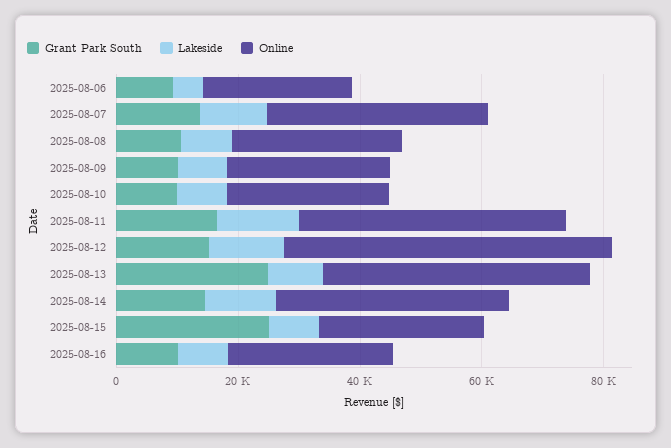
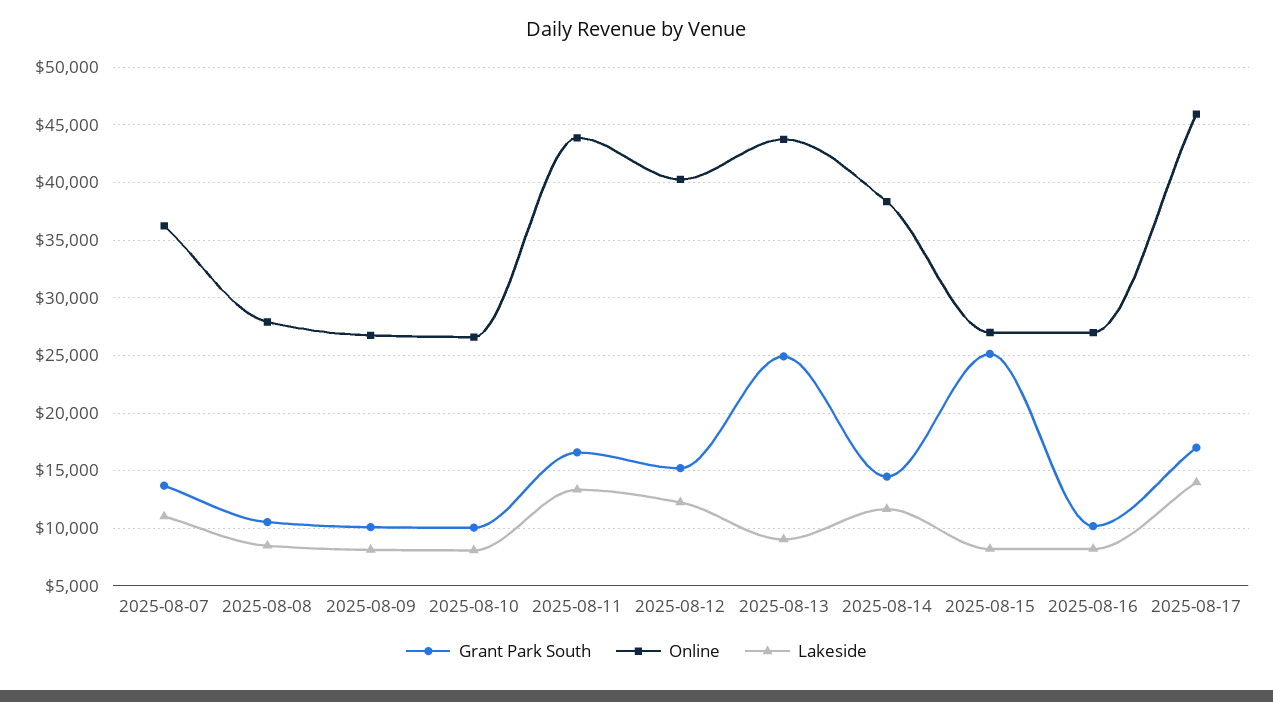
Grant Park South, 2025-08-06: 10000 -> none
Lakeside, 2025-08-06: 5000 -> none
Online, 2025-08-06: 25000 -> none
Online, 2025-08-12: 55000 -> 40000
Grant Park South, 2025-08-17: none -> 17000
Online, 2025-08-17: none -> 46000
Lakeside, 2025-08-17: none -> 14000

